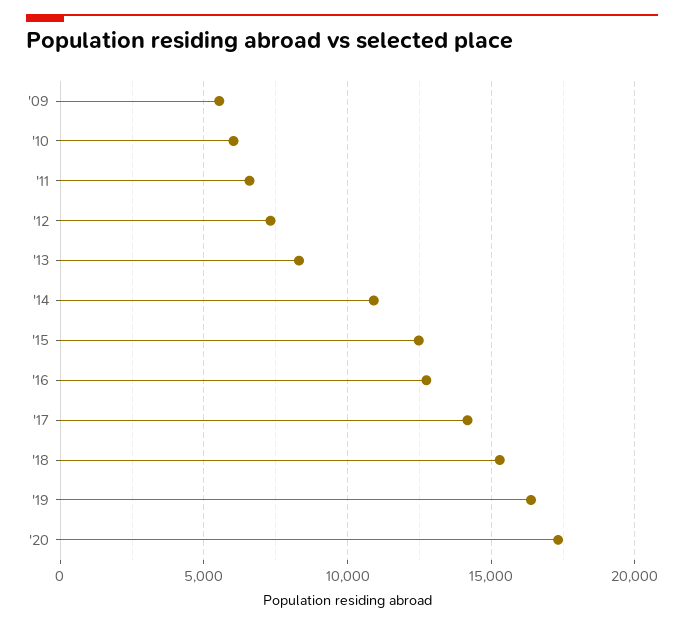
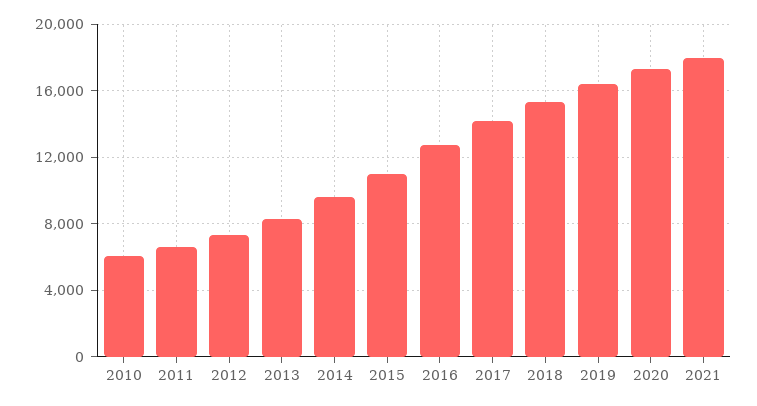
'09: 5500 -> none
'14: 11000 -> 9500
'15: 12500 -> 11000
2021: none -> 18000

